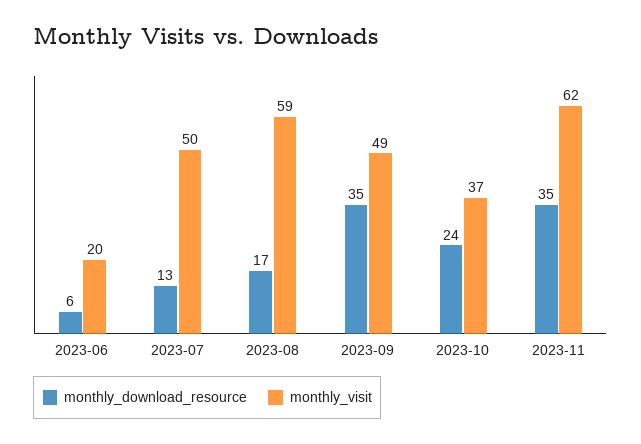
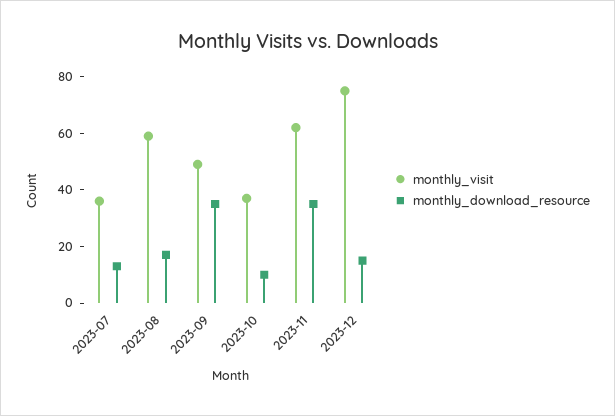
monthly_download_resource, 2023-06: 6 -> none
monthly_visit, 2023-06: 20 -> none
monthly_visit, 2023-07: 50 -> 35
monthly_download_resource, 2023-10: 24 -> 10
monthly_visit, 2023-12: none -> 75
monthly_download_resource, 2023-12: none -> 15

